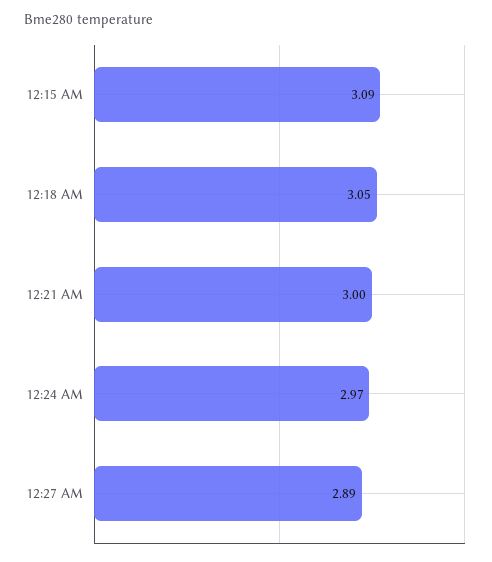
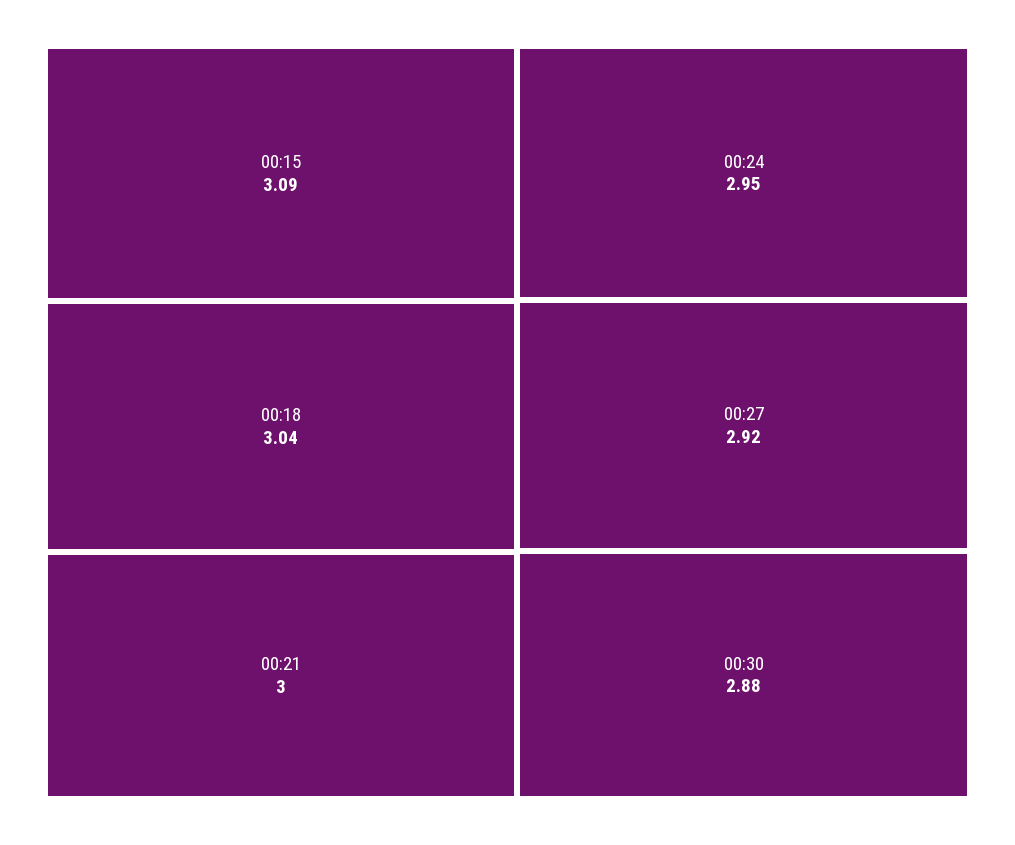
12:18 AM: 3.05 -> 3.04
12:24 AM: 2.97 -> 2.95
12:27 AM: 2.89 -> 2.92
00:30: none -> 2.88

